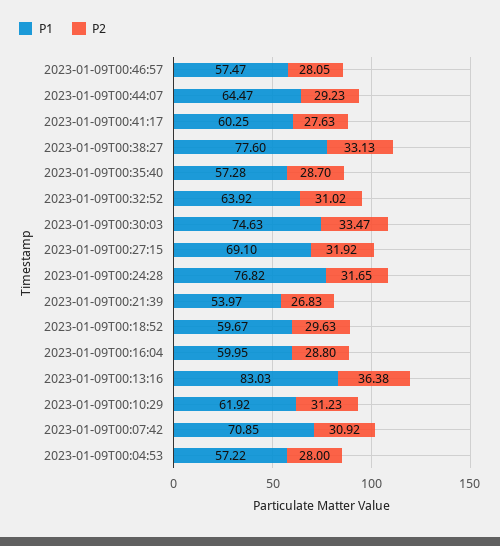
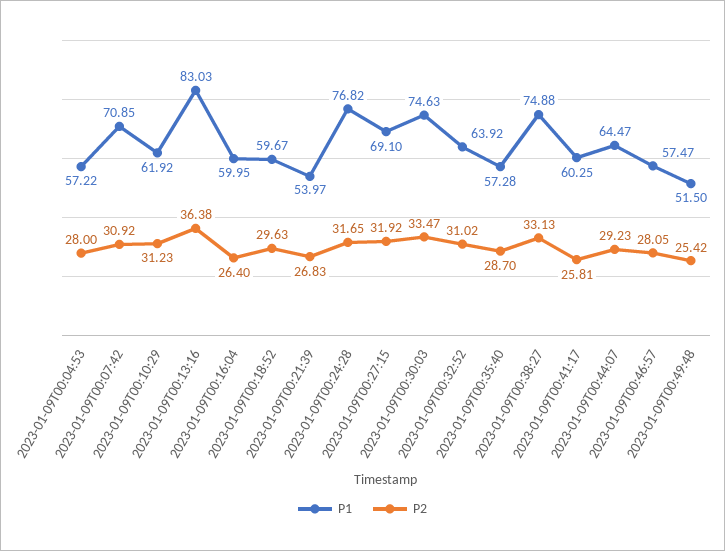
P2, 2023-01-09T00:41:17: 27.63 -> 25.81
P1, 2023-01-09T00:38:27: 77.6 -> 74.88
P2, 2023-01-09T00:16:04: 28.8 -> 26.4
P1, 2023-01-09T00:49:48: none -> 51.5
P2, 2023-01-09T00:49:48: none -> 25.42

